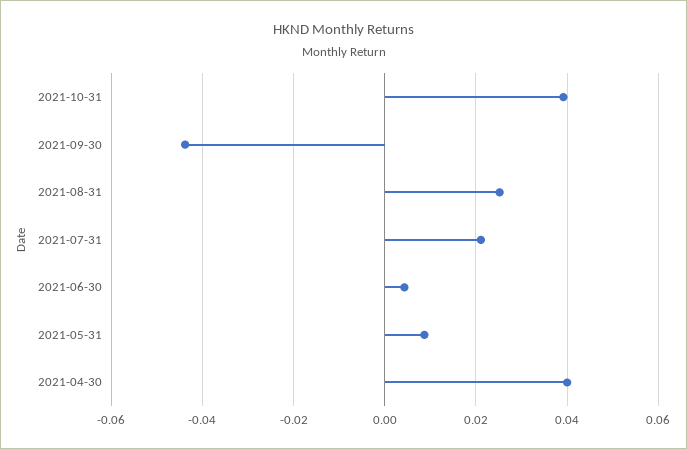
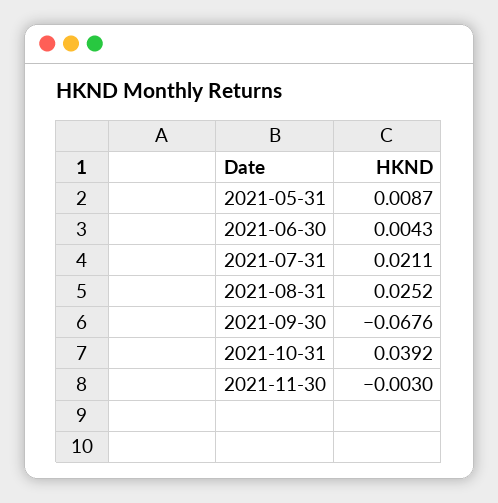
2021-09-30: -0.044 -> -0.0676
2021-04-30: 0.04 -> none
2021-11-30: none -> -0.003

